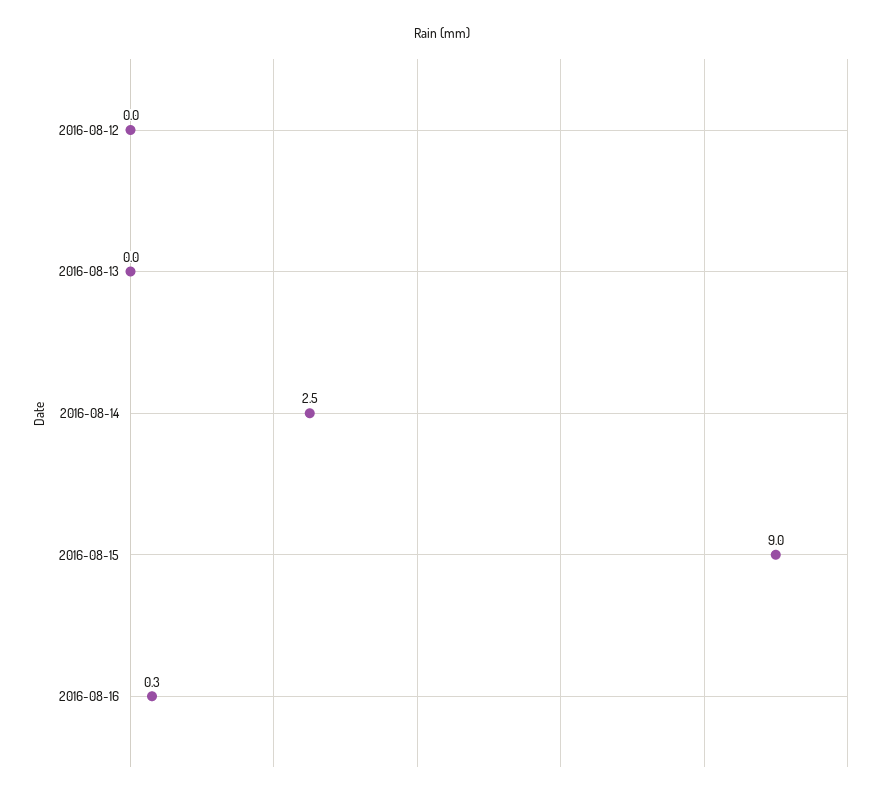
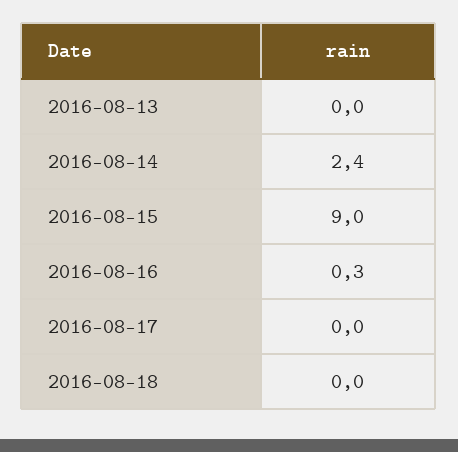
2016-08-12: 0 -> none
2016-08-14: 2.5 -> 2.4
2016-08-17: none -> 0
2016-08-18: none -> 0

